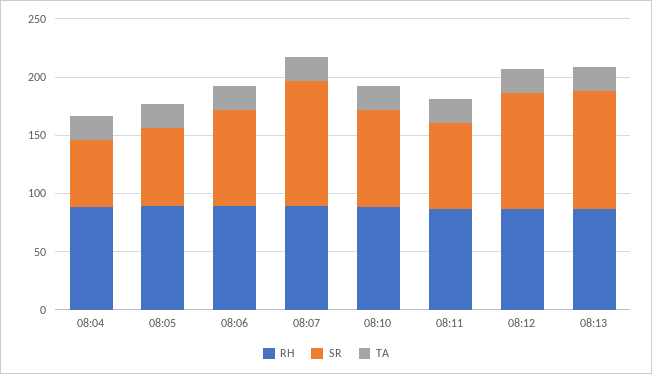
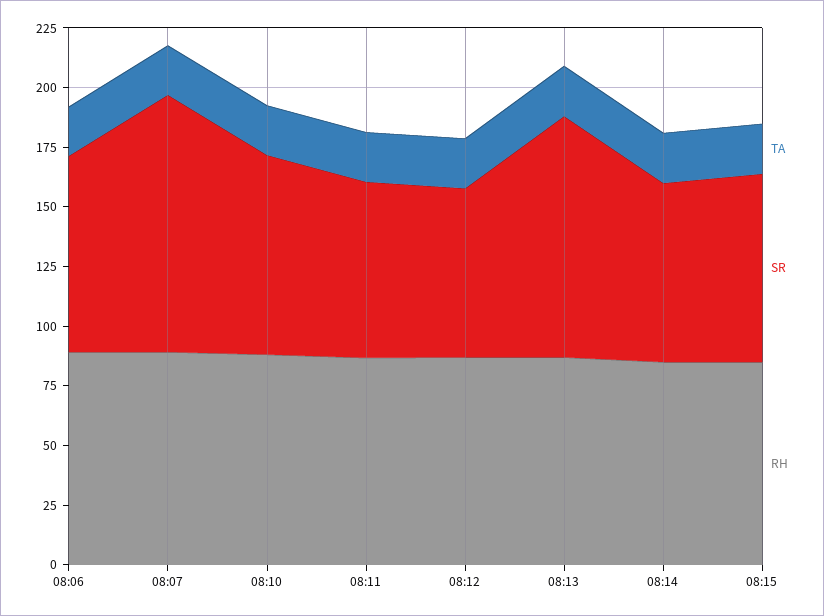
RH, 08:04: 90 -> none
SR, 08:04: 60 -> none
TA, 08:04: 20 -> none
RH, 08:05: 90 -> none
SR, 08:05: 70 -> none
TA, 08:05: 20 -> none
SR, 08:12: 100 -> 70
TA, 08:14: none -> 20
SR, 08:14: none -> 75
RH, 08:14: none -> 85
TA, 08:15: none -> 20
SR, 08:15: none -> 80
RH, 08:15: none -> 85

